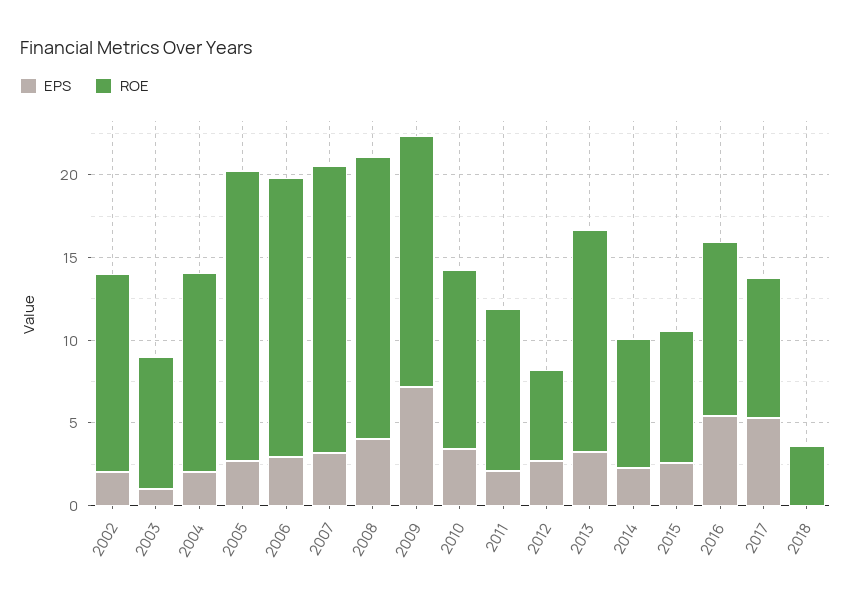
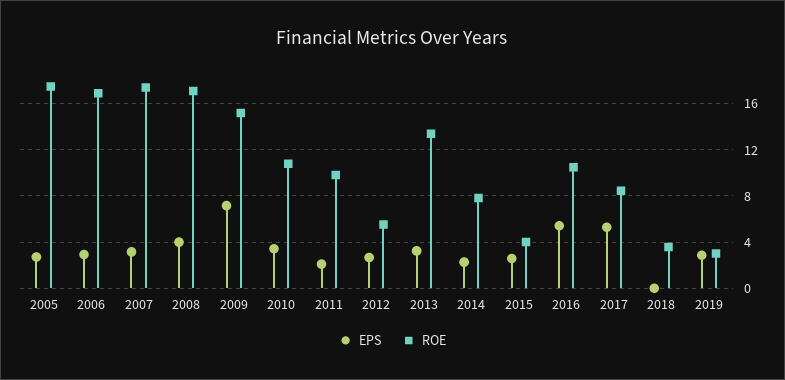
EPS, 2002: 2 -> none
ROE, 2002: 12 -> none
EPS, 2003: 1 -> none
ROE, 2003: 8 -> none
EPS, 2004: 2 -> none
ROE, 2004: 12 -> none
ROE, 2015: 8 -> 4
EPS, 2019: none -> 3
ROE, 2019: none -> 3

